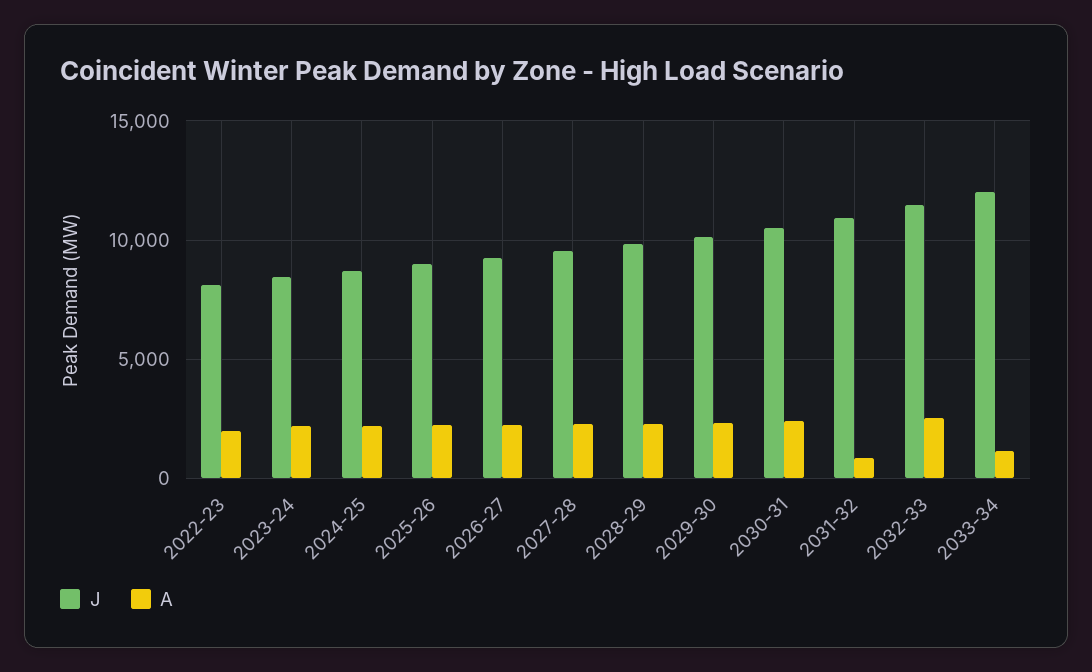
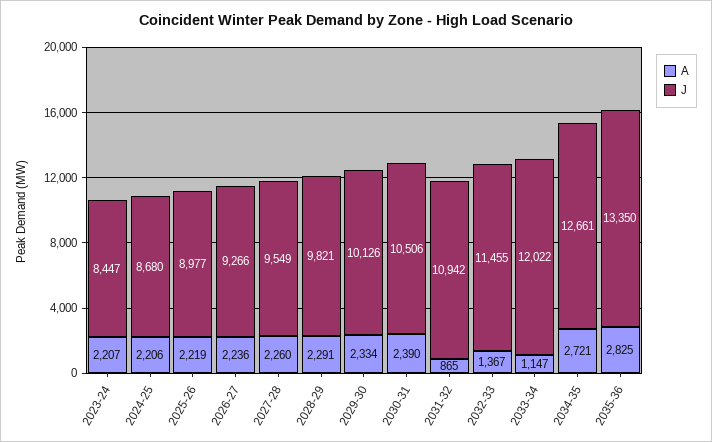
J, 2022-23: 8000 -> none
A, 2022-23: 2000 -> none
A, 2032-33: 2500 -> 1367
A, 2034-35: none -> 2721
J, 2034-35: none -> 12661
A, 2035-36: none -> 2825
J, 2035-36: none -> 13350

